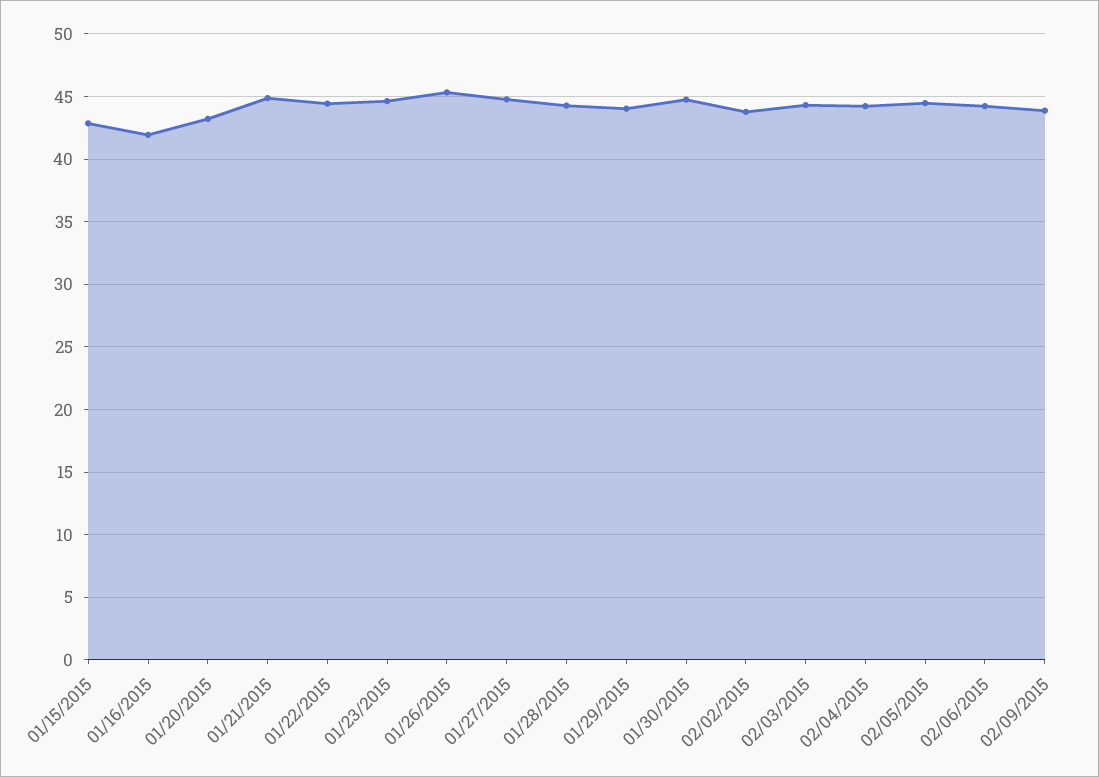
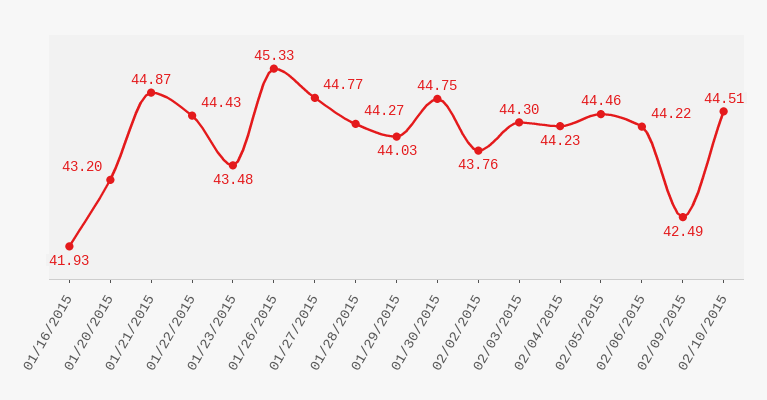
01/15/2015: 43 -> none
01/23/2015: 44.5 -> 43.48
02/09/2015: 44 -> 42.49
02/10/2015: none -> 44.51

